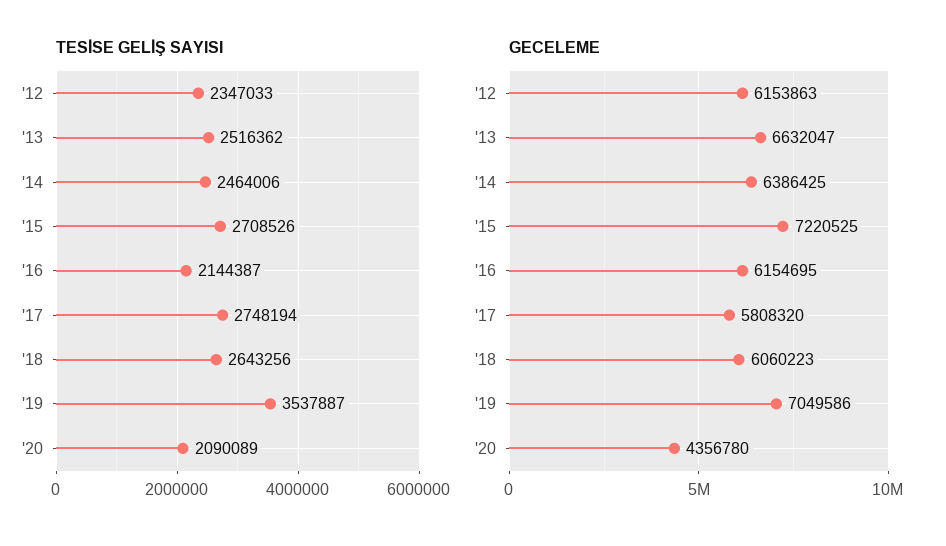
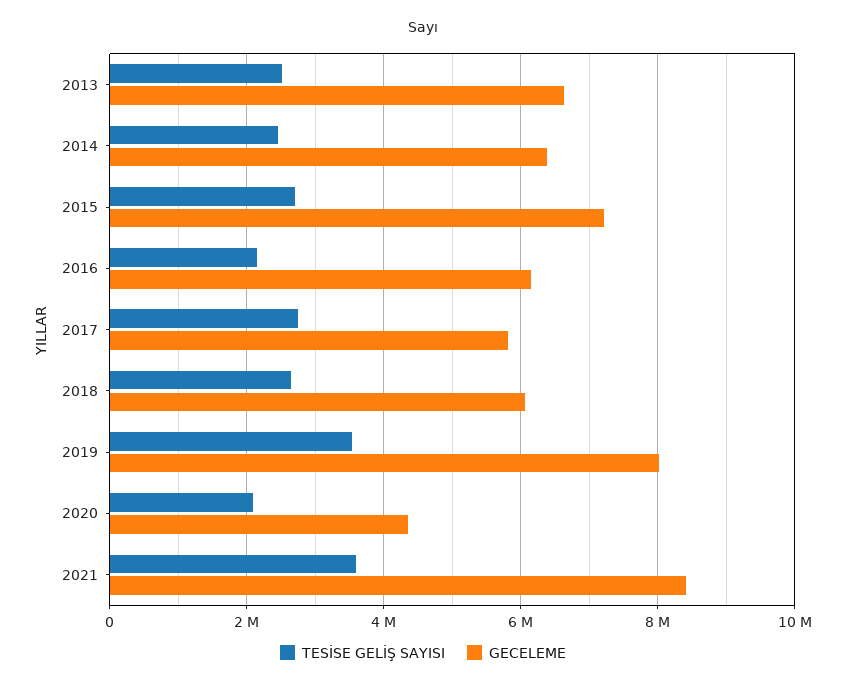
TESİSE GELİŞ SAYISI, '12: 2347033 -> none
GECELEME, '12: 6153863 -> none
GECELEME, '19: 7049586 -> 8000000
TESİSE GELİŞ SAYISI, 2021: none -> 3600000
GECELEME, 2021: none -> 8400000

